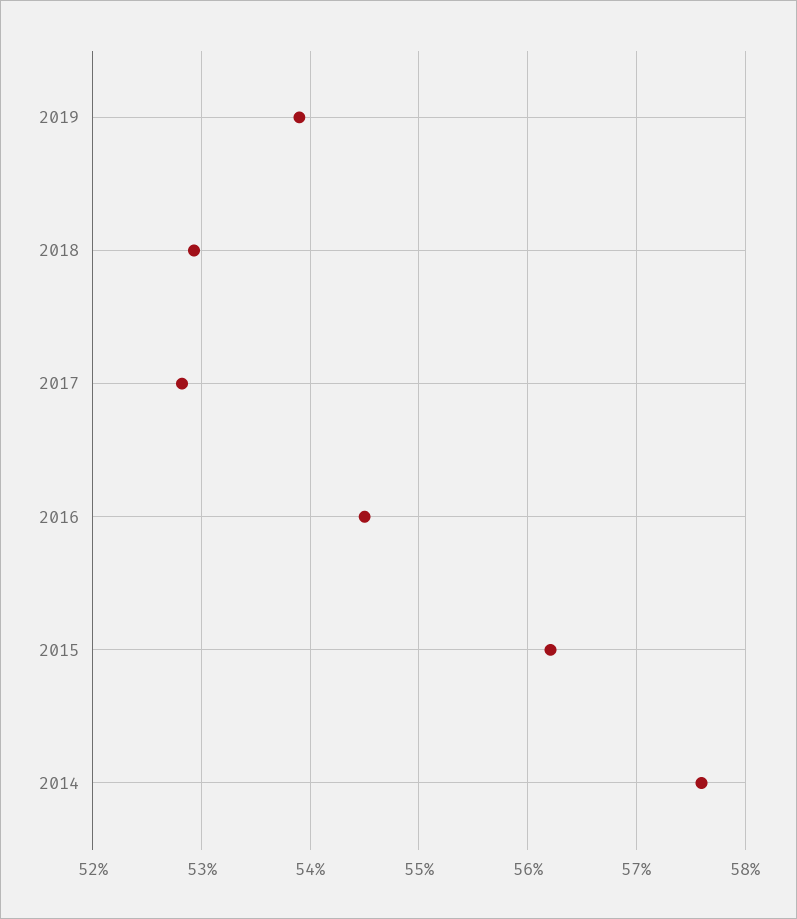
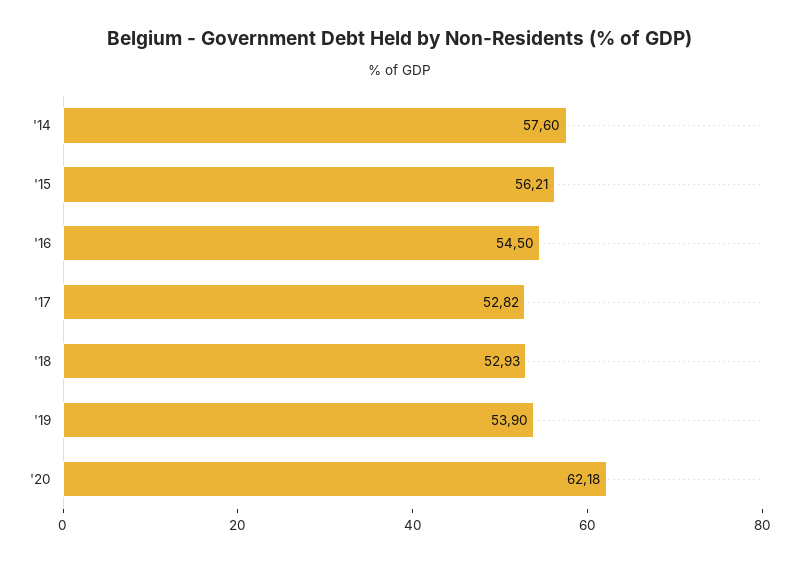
'20: none -> 62.18

